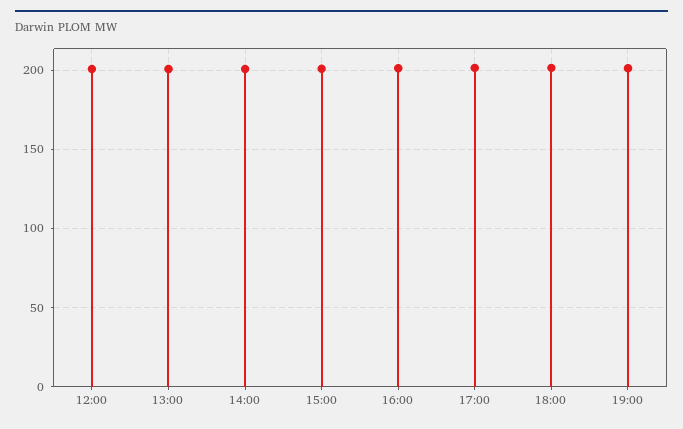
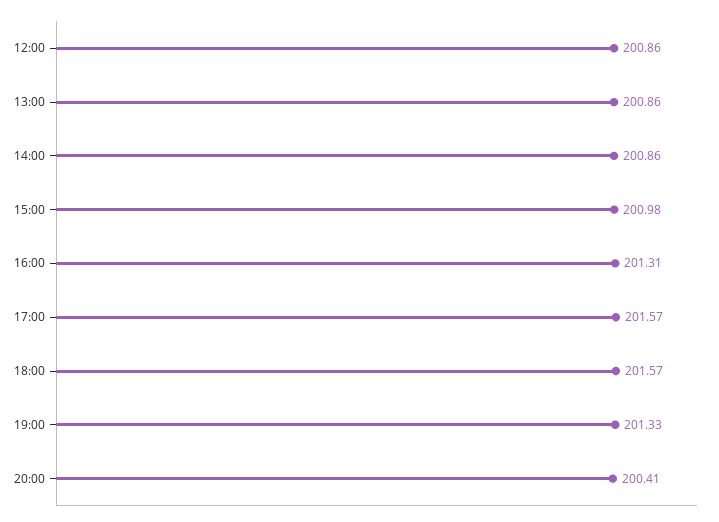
20:00: none -> 200.41

